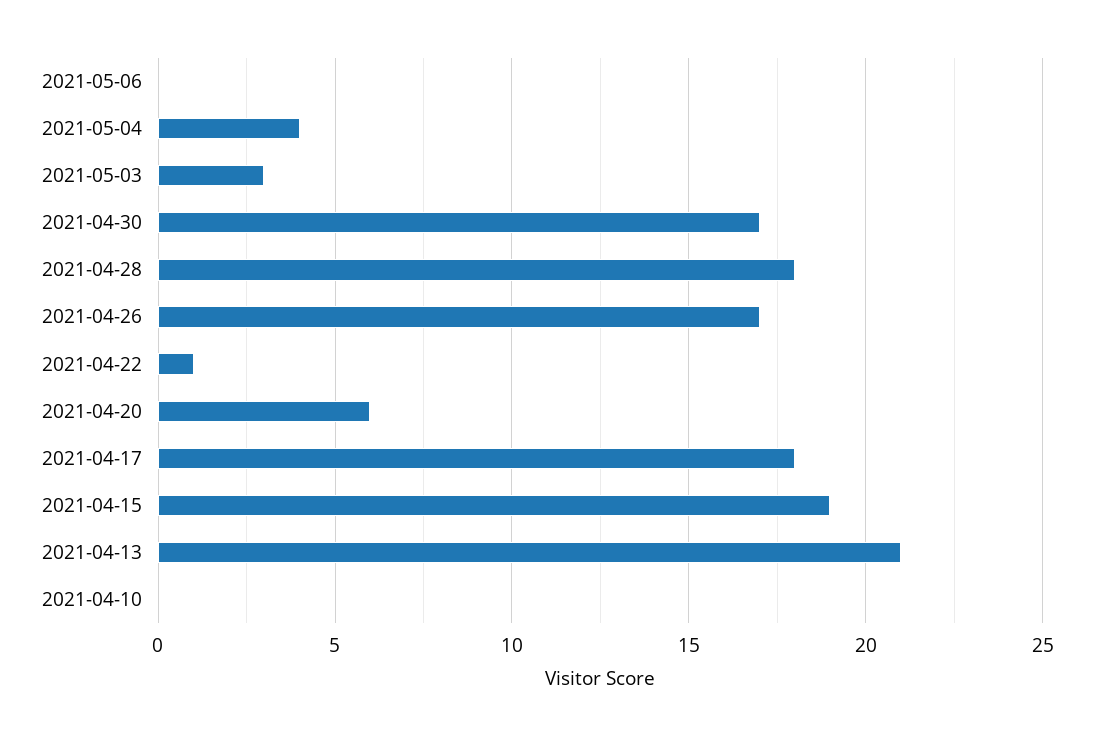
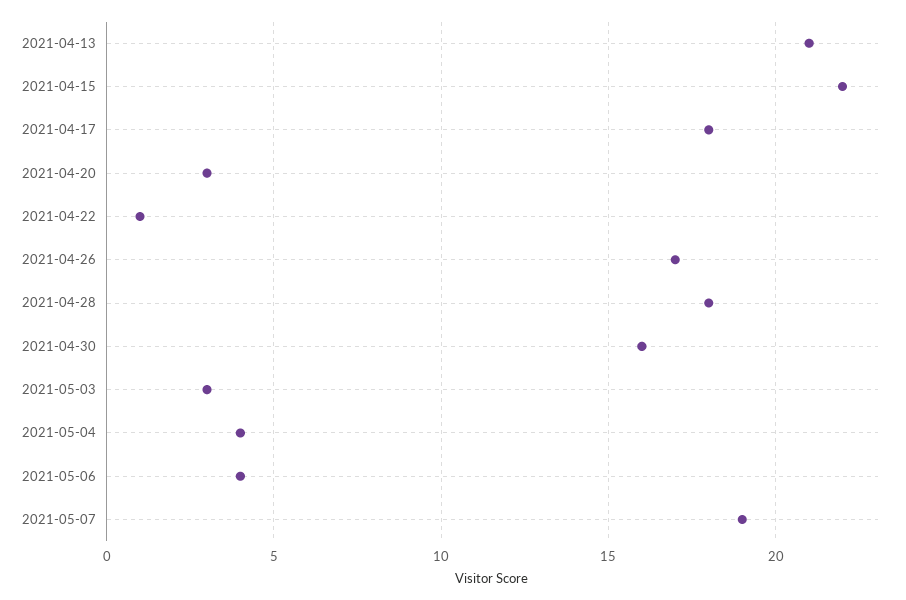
2021-05-06: 0 -> 4
2021-04-30: 17 -> 16
2021-04-20: 6 -> 3
2021-04-15: 19 -> 22
2021-04-10: 0 -> none
2021-05-07: none -> 19

